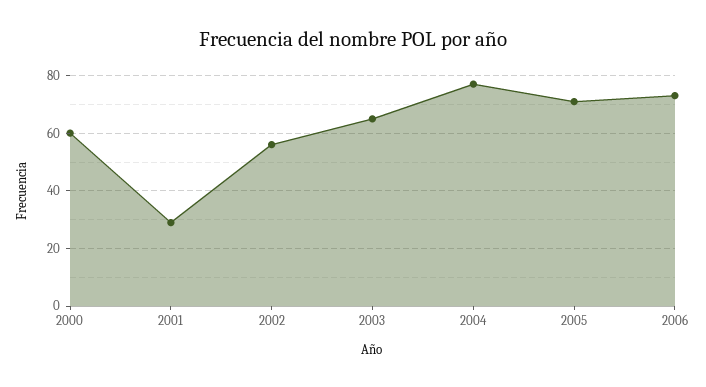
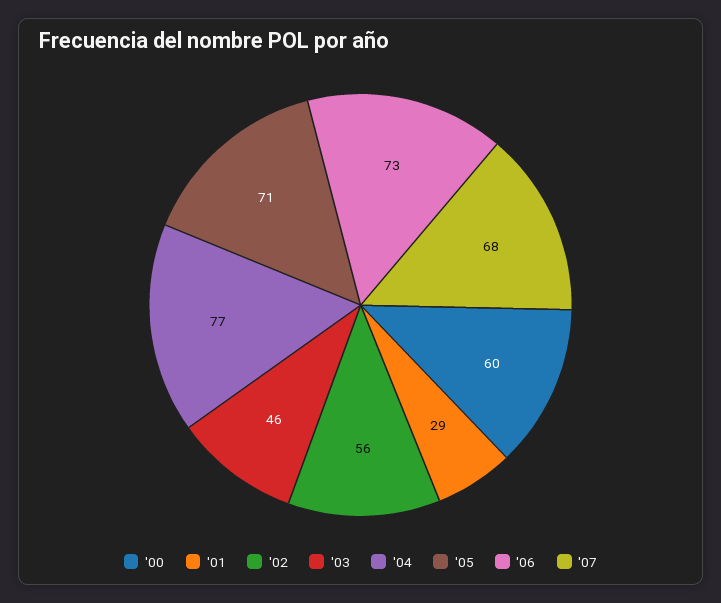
2003: 65 -> 46
'07: none -> 68

